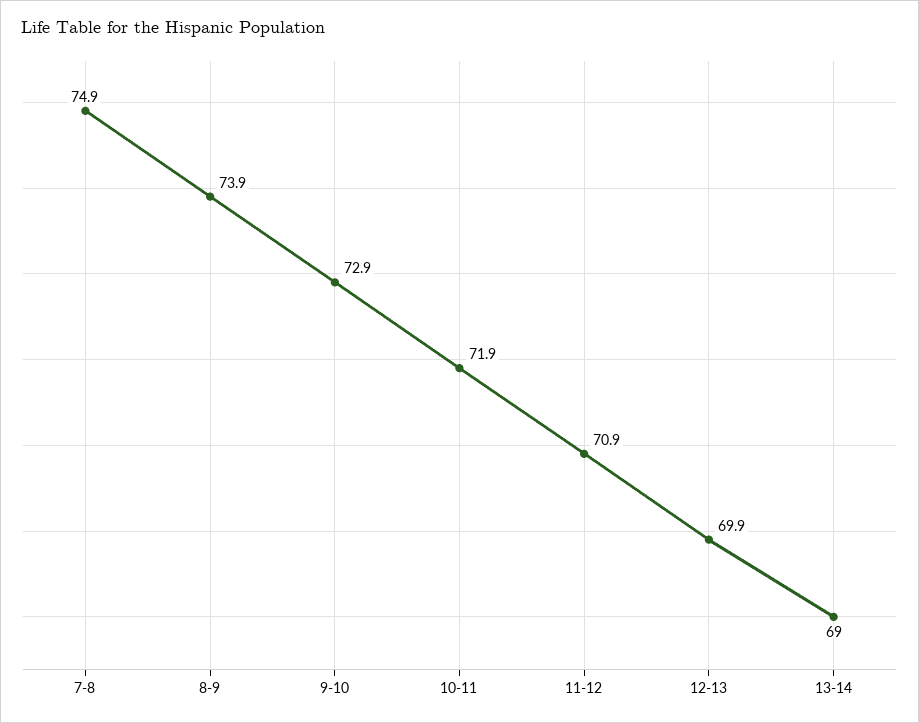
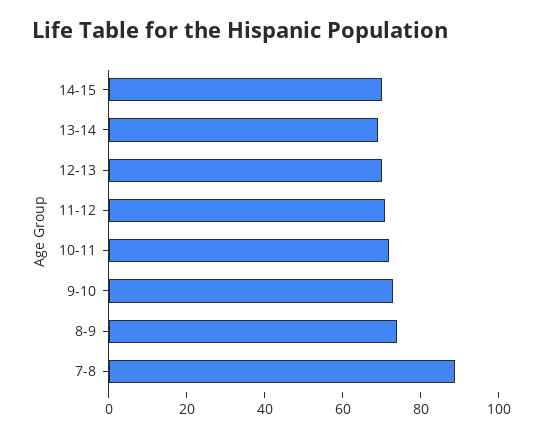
7-8: 74.9 -> 90
14-15: none -> 70

